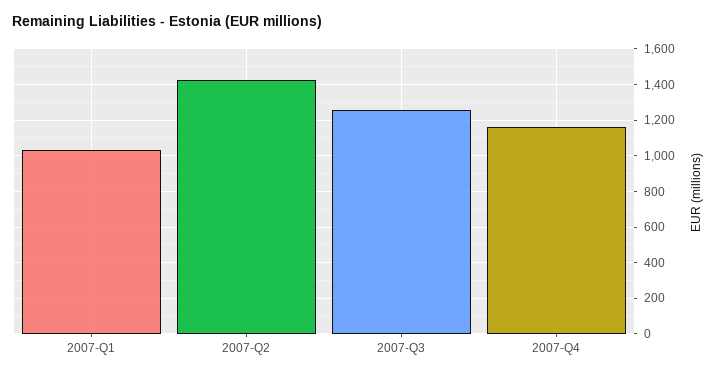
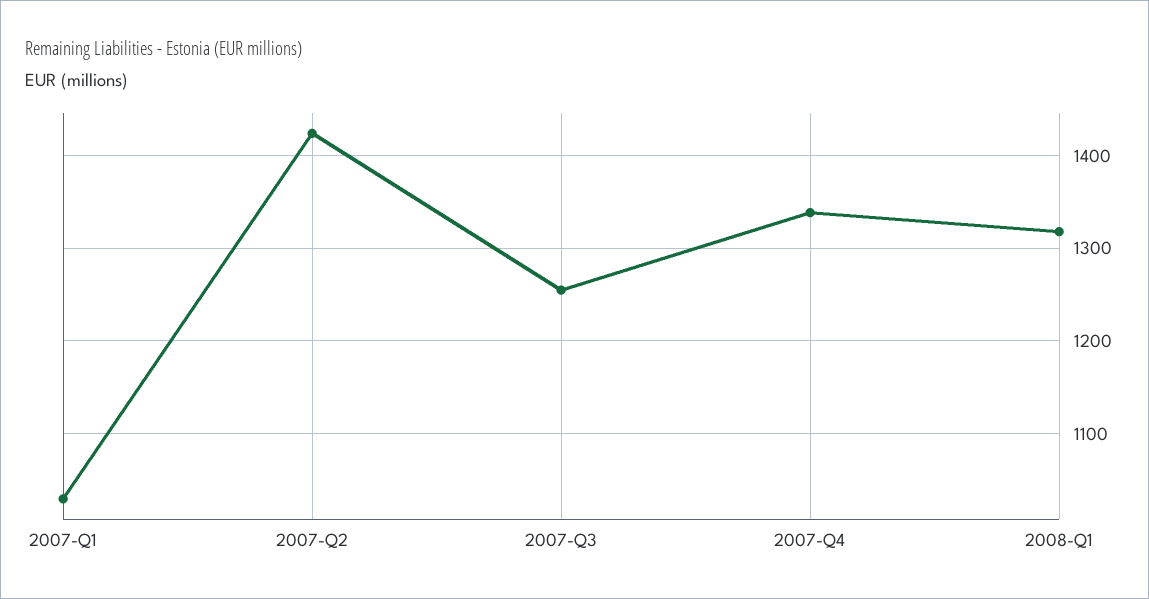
2007-Q4: 1150 -> 1340
2008-Q1: none -> 1320

